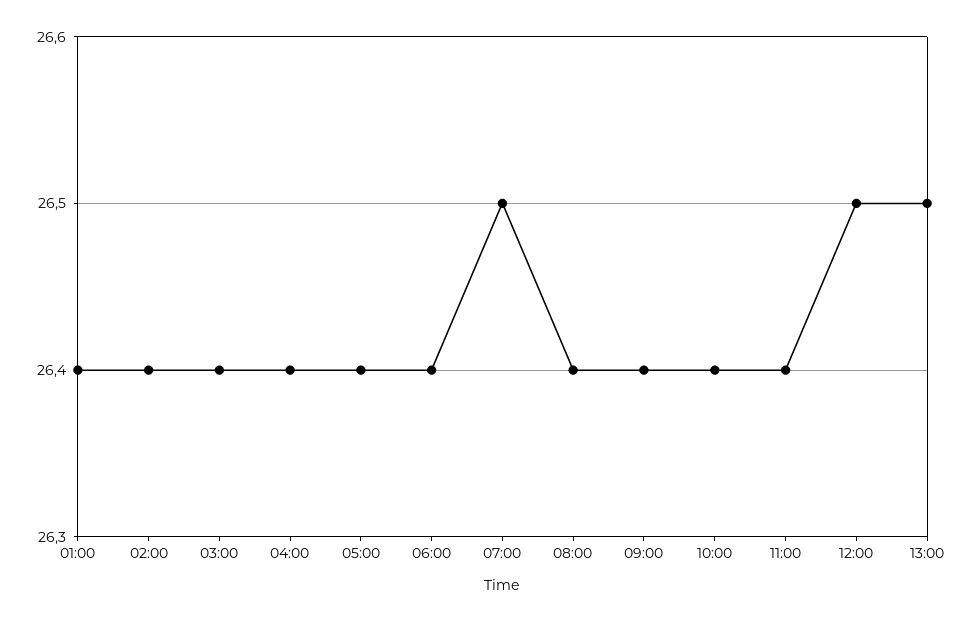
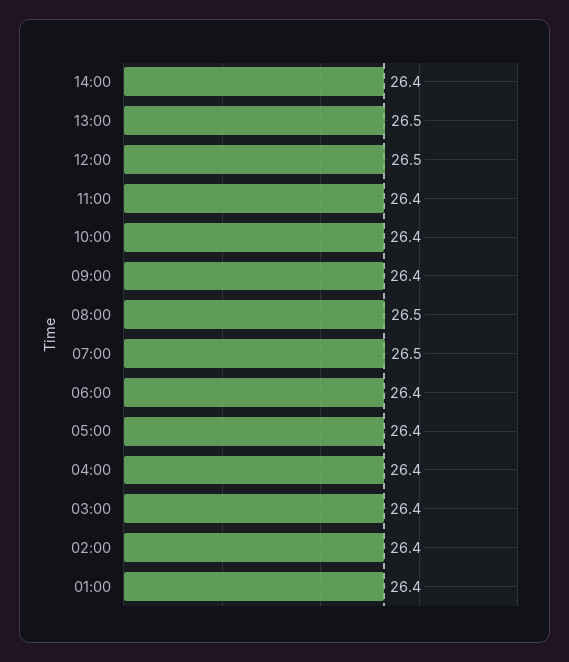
08:00: 26.4 -> 26.5
14:00: none -> 26.4

